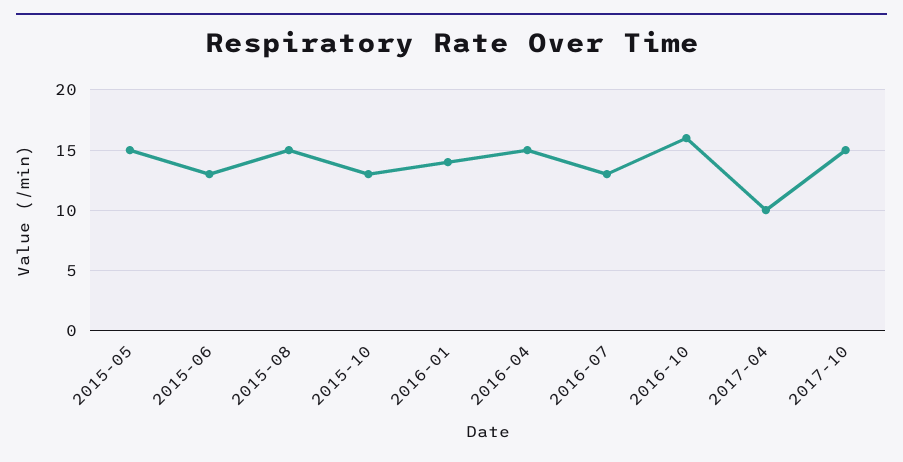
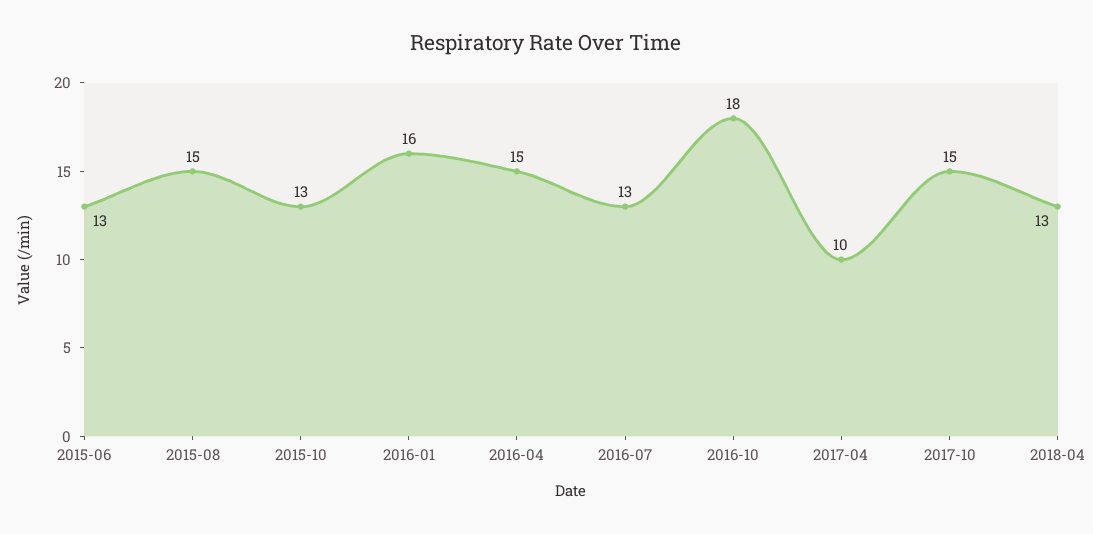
2015-05: 15 -> none
2016-01: 14 -> 16
2016-10: 16 -> 18
2018-04: none -> 13

